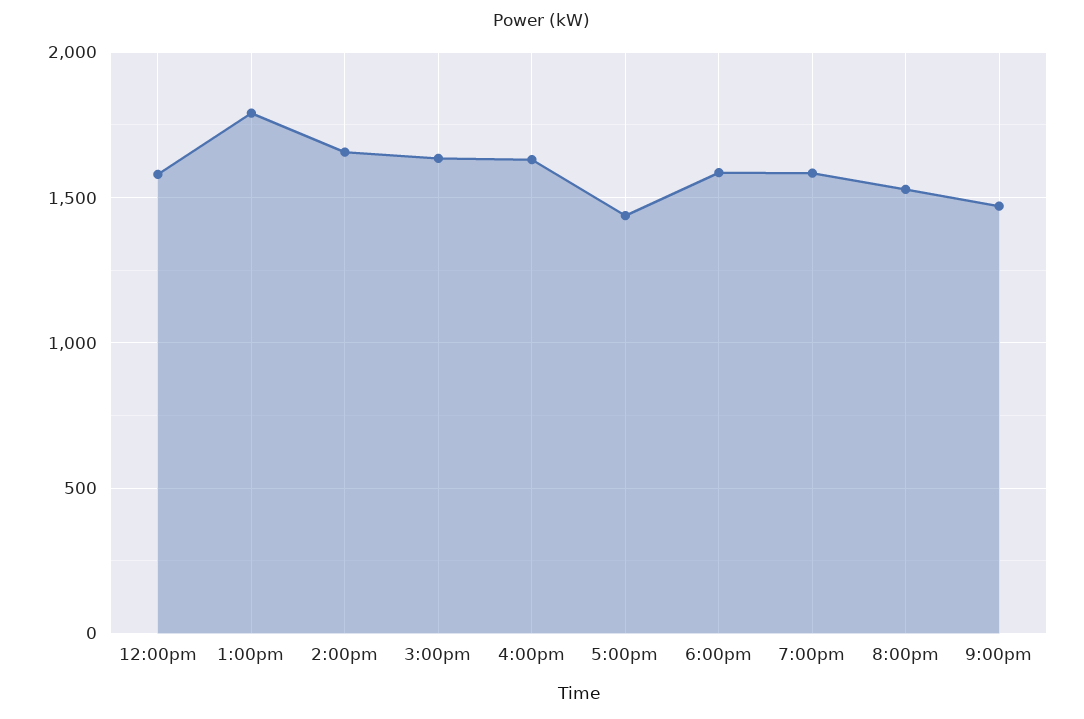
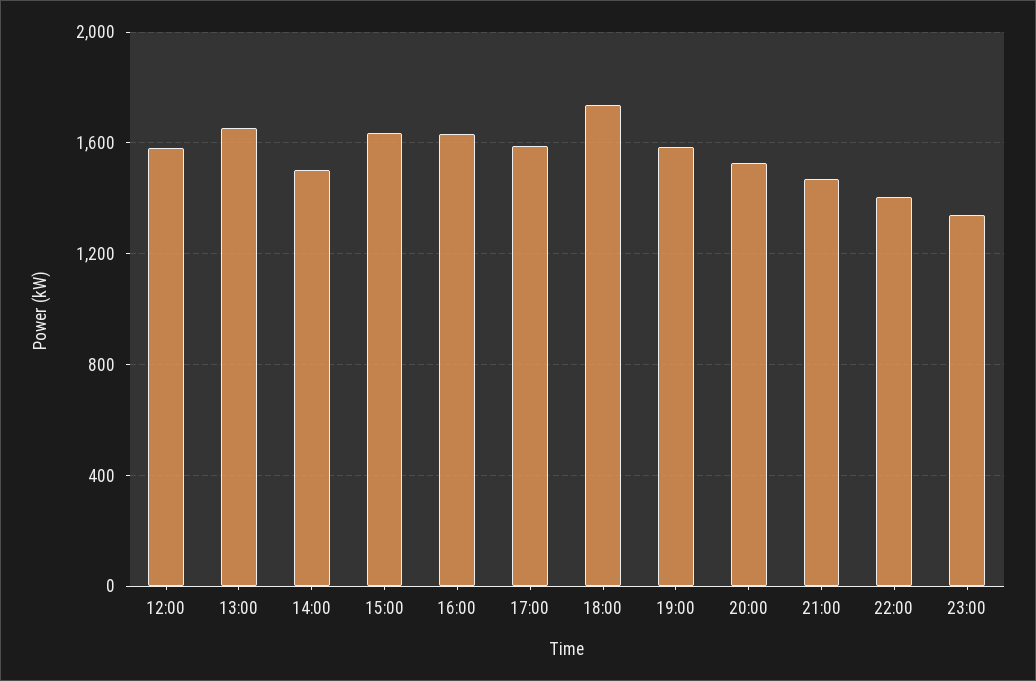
1:00pm: 1800 -> 1650
2:00pm: 1650 -> 1500
5:00pm: 1450 -> 1600
6:00pm: 1600 -> 1750
22:00: none -> 1400
23:00: none -> 1350

